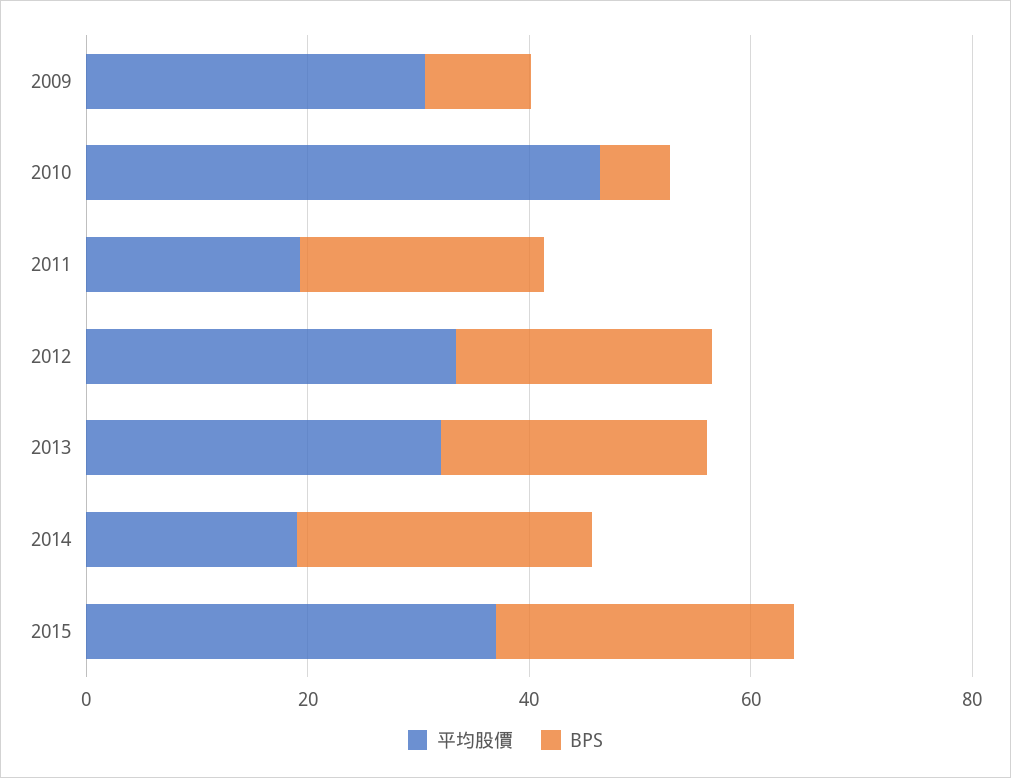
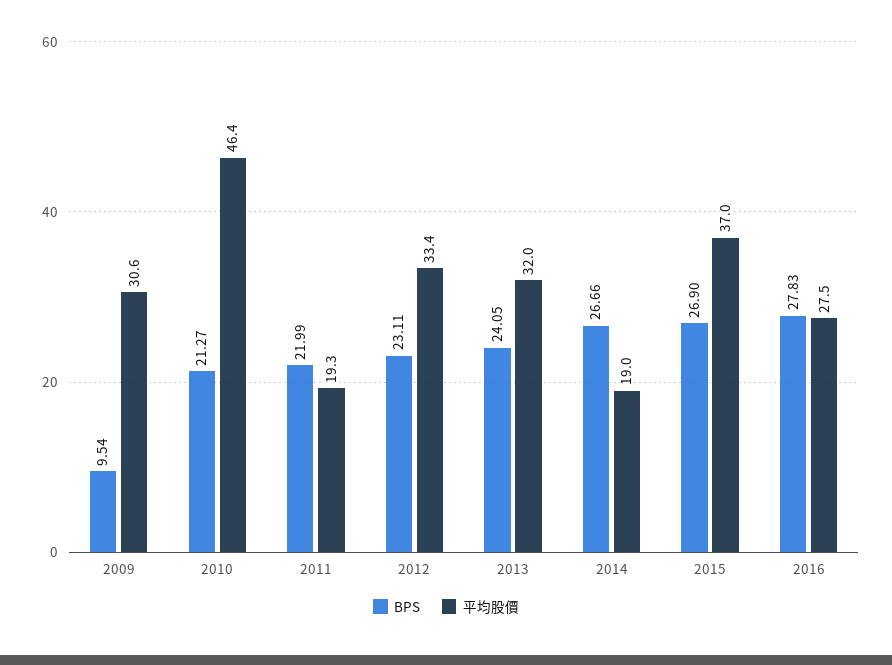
BPS, 2010: 5 -> 21.27
BPS, 2016: none -> 27.83
平均股價, 2016: none -> 27.5

